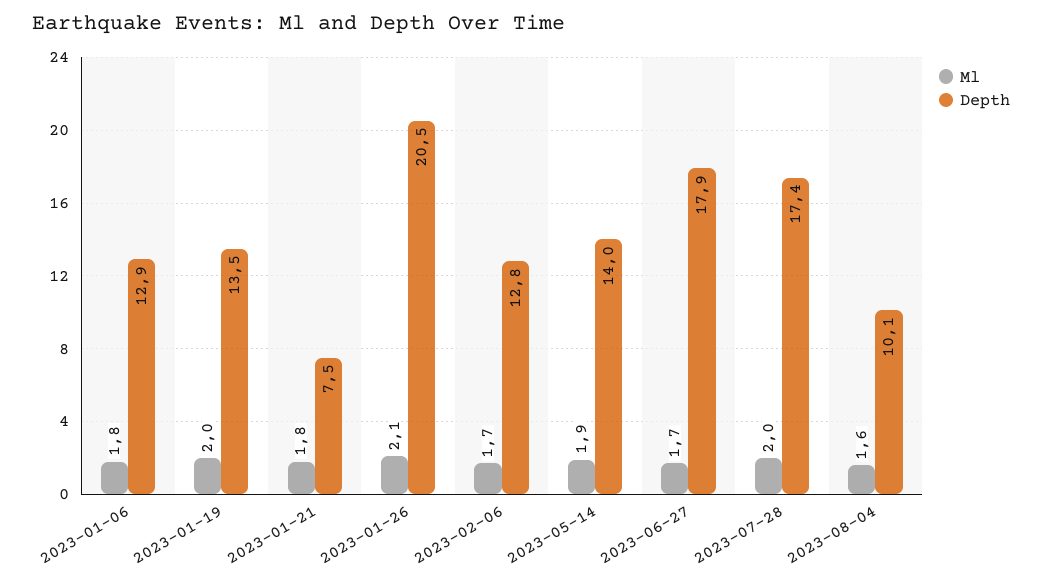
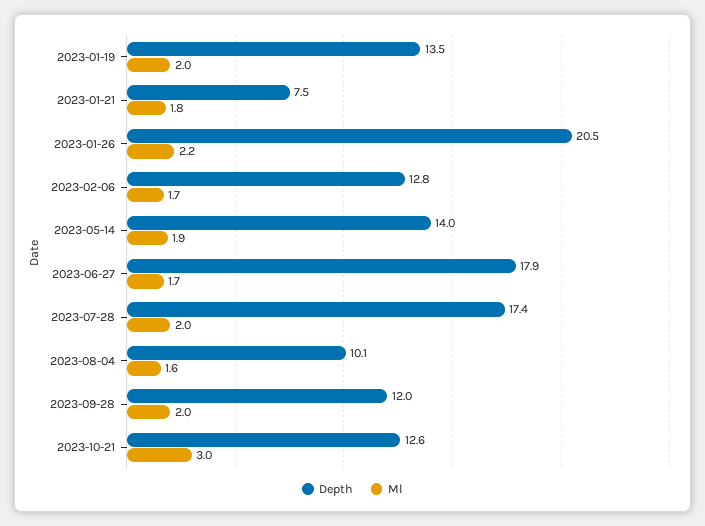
Ml, 2023-01-06: 1.8 -> none
Depth, 2023-01-06: 12.9 -> none
Ml, 2023-01-26: 2.1 -> 2.2
Depth, 2023-09-28: none -> 12
Ml, 2023-09-28: none -> 2
Depth, 2023-10-21: none -> 12.6
Ml, 2023-10-21: none -> 3

